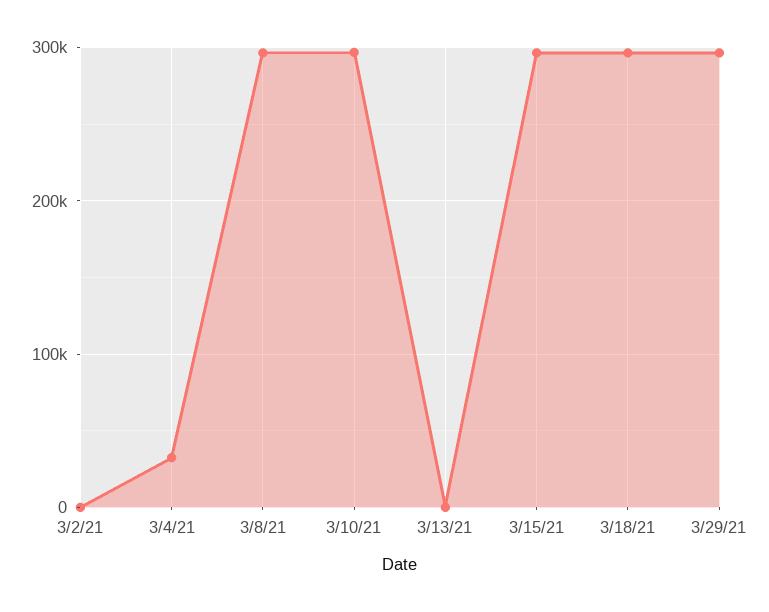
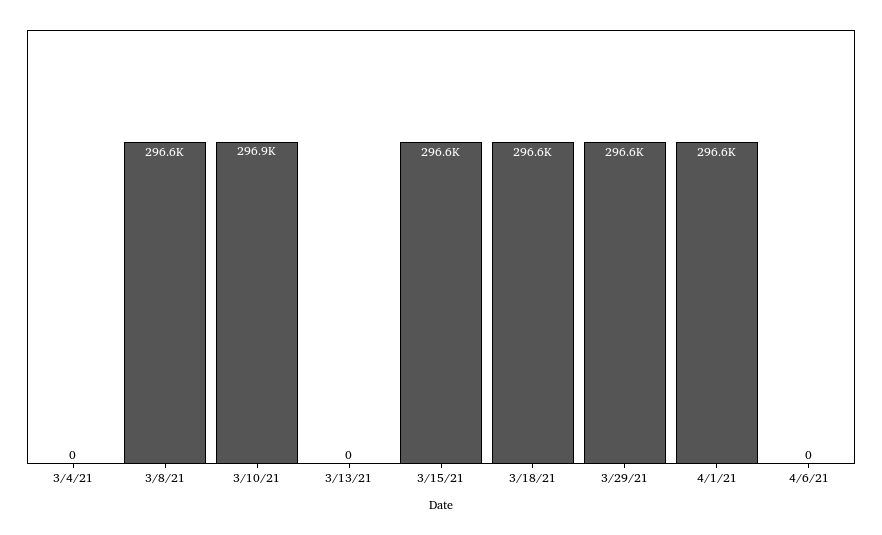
3/2/21: 0 -> none
3/4/21: 30000 -> 0
4/1/21: none -> 296600
4/6/21: none -> 0

